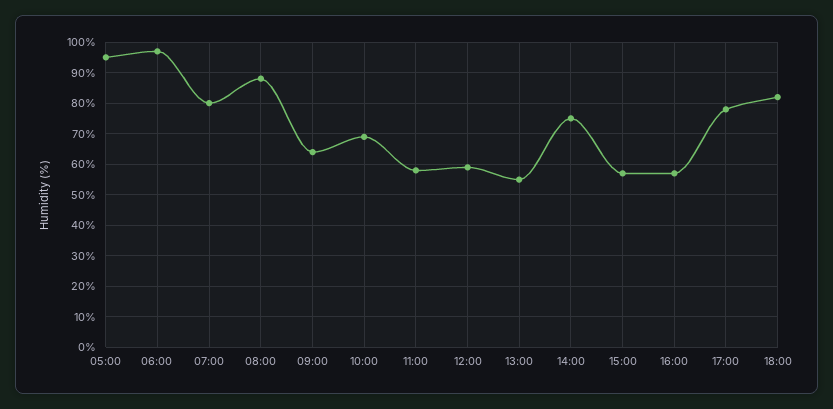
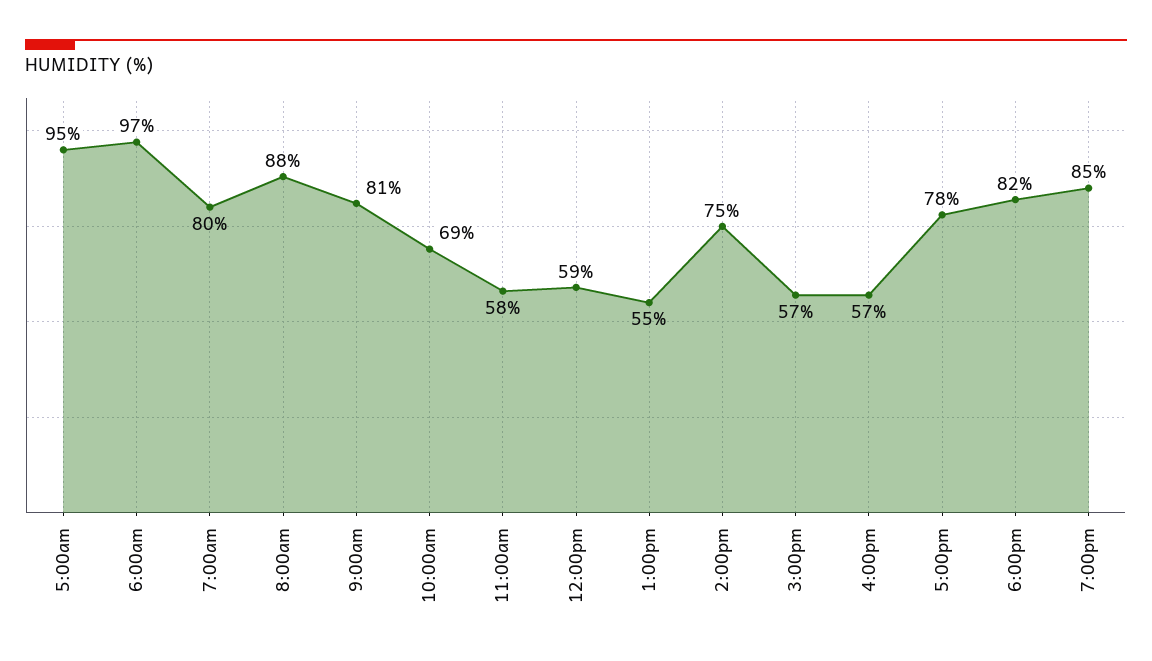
09:00: 65 -> 81
7:00pm: none -> 85

